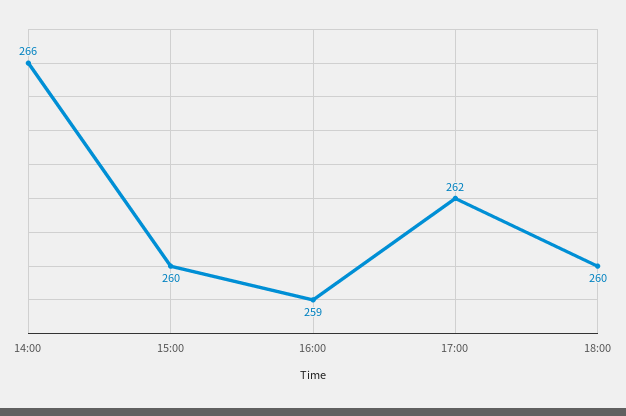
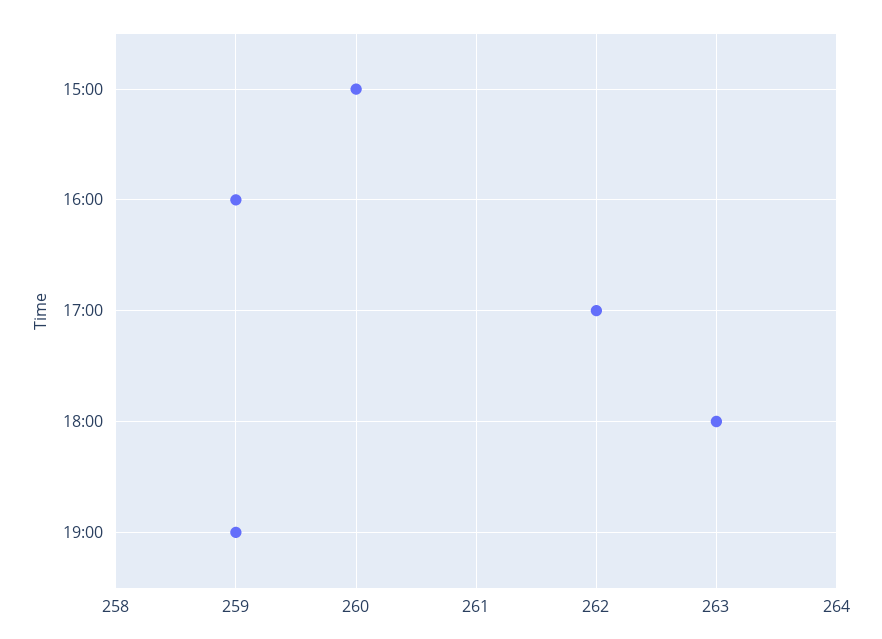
14:00: 266 -> none
18:00: 260 -> 263
19:00: none -> 259

